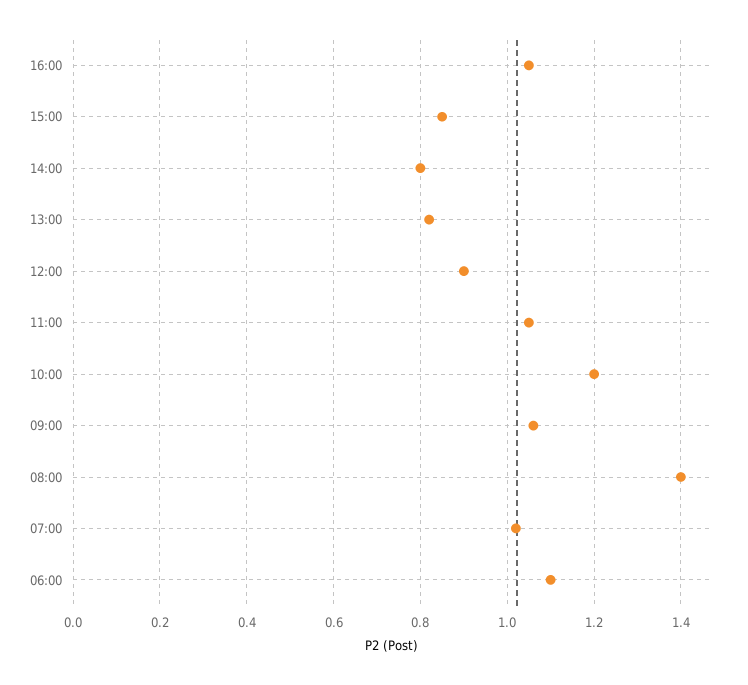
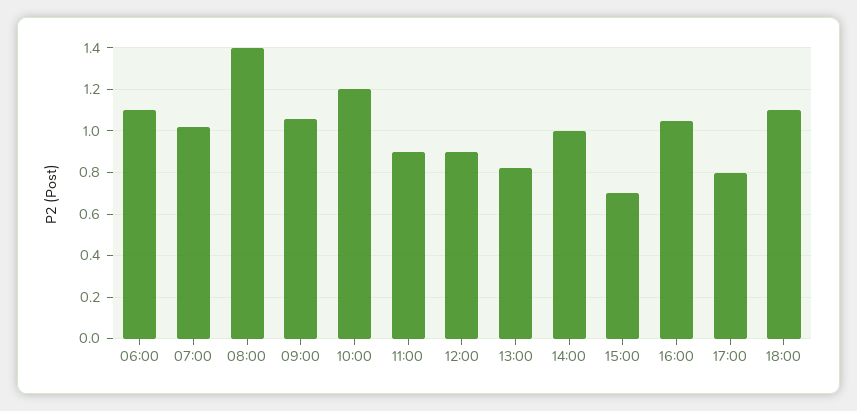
15:00: 0.85 -> 0.7
14:00: 0.8 -> 1
11:00: 1.05 -> 0.9
17:00: none -> 0.8
18:00: none -> 1.1

